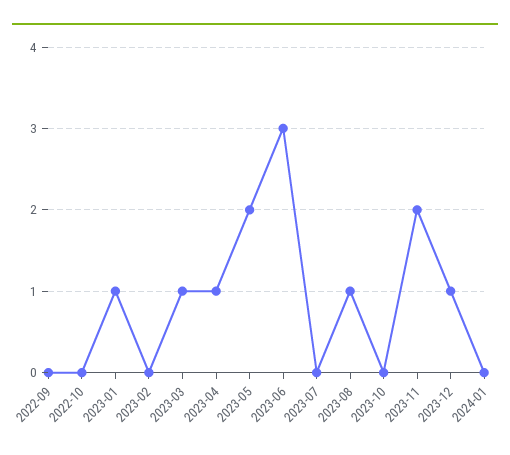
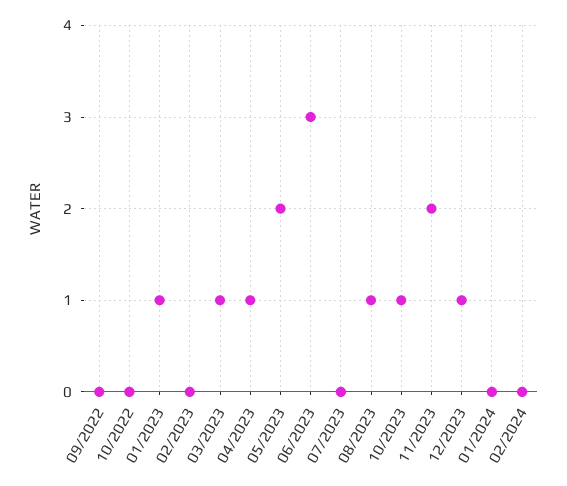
2023-10: 0 -> 1
02/2024: none -> 0

